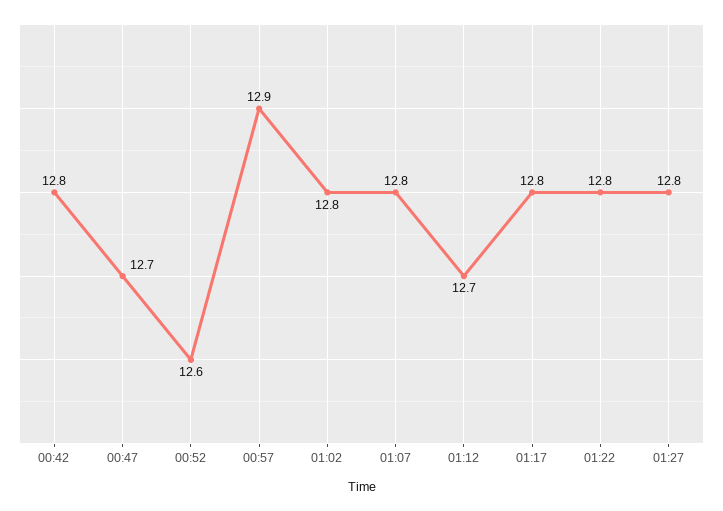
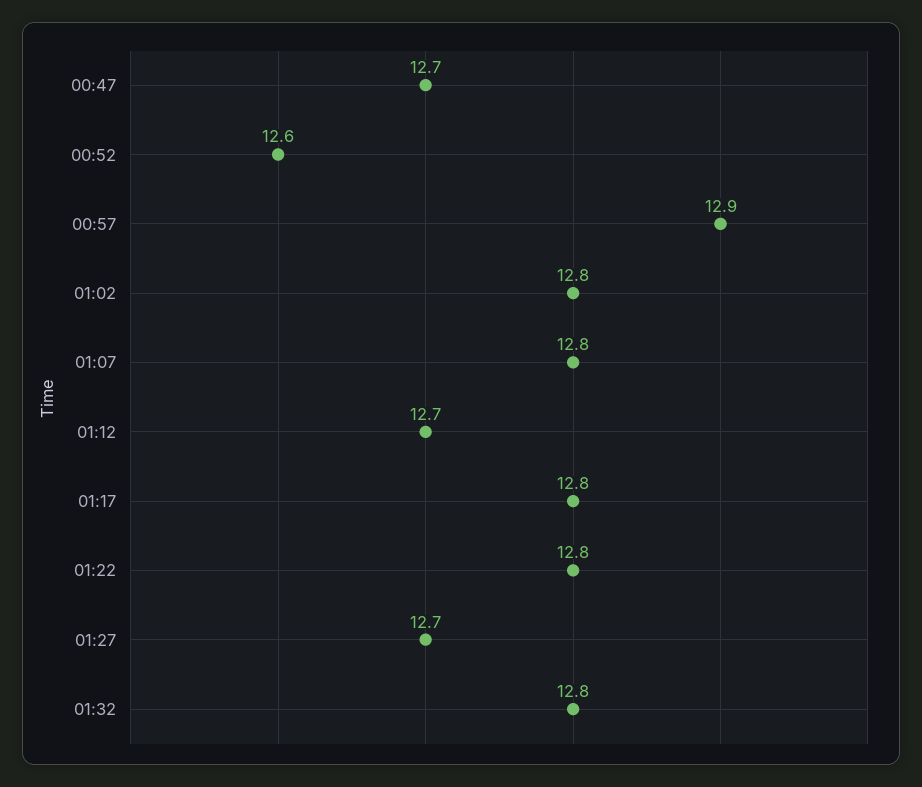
00:42: 12.8 -> none
01:27: 12.8 -> 12.7
01:32: none -> 12.8

